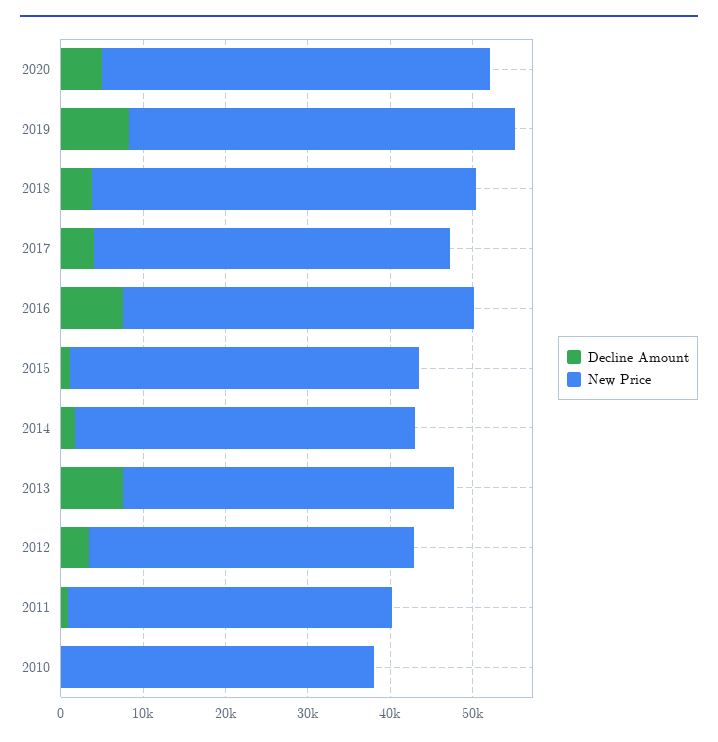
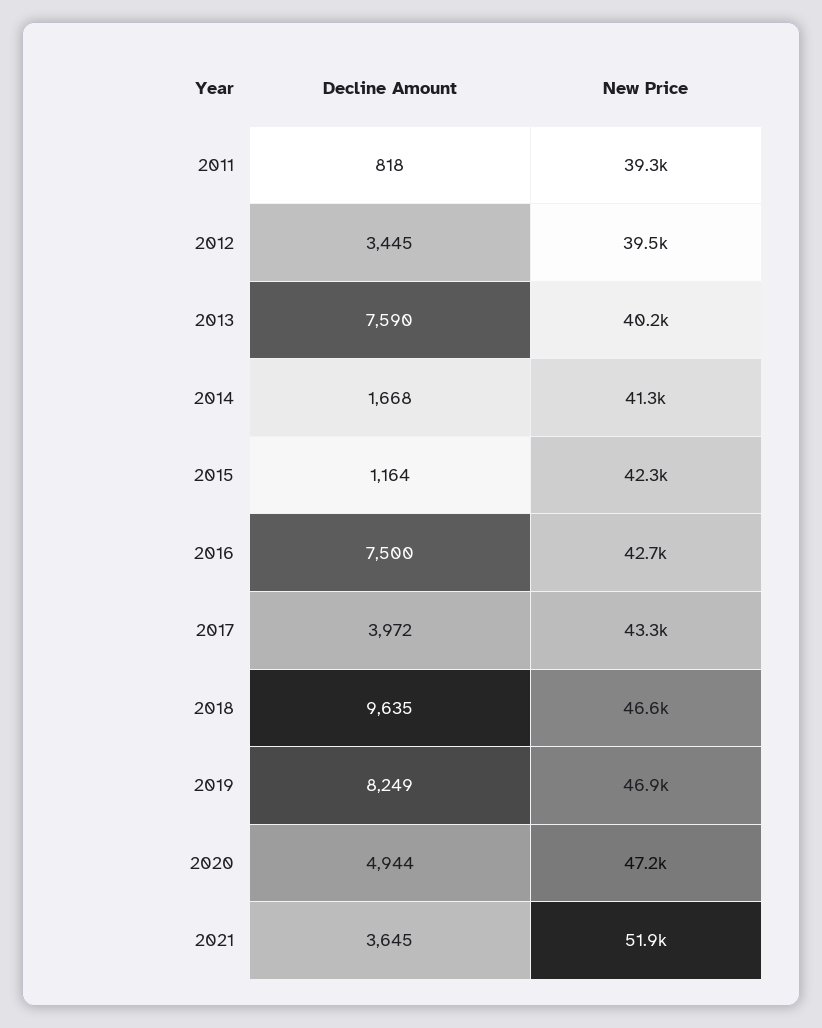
Decline Amount, 2018: 4000 -> 9635
Decline Amount, 2010: 0 -> none
New Price, 2010: 38000 -> none
Decline Amount, 2021: none -> 3645
New Price, 2021: none -> 51900

